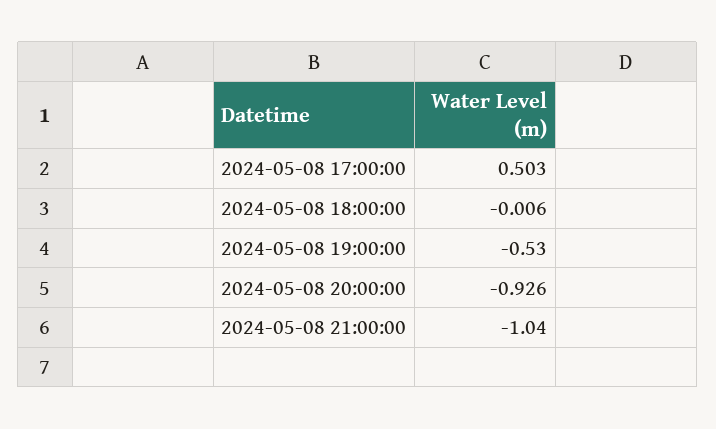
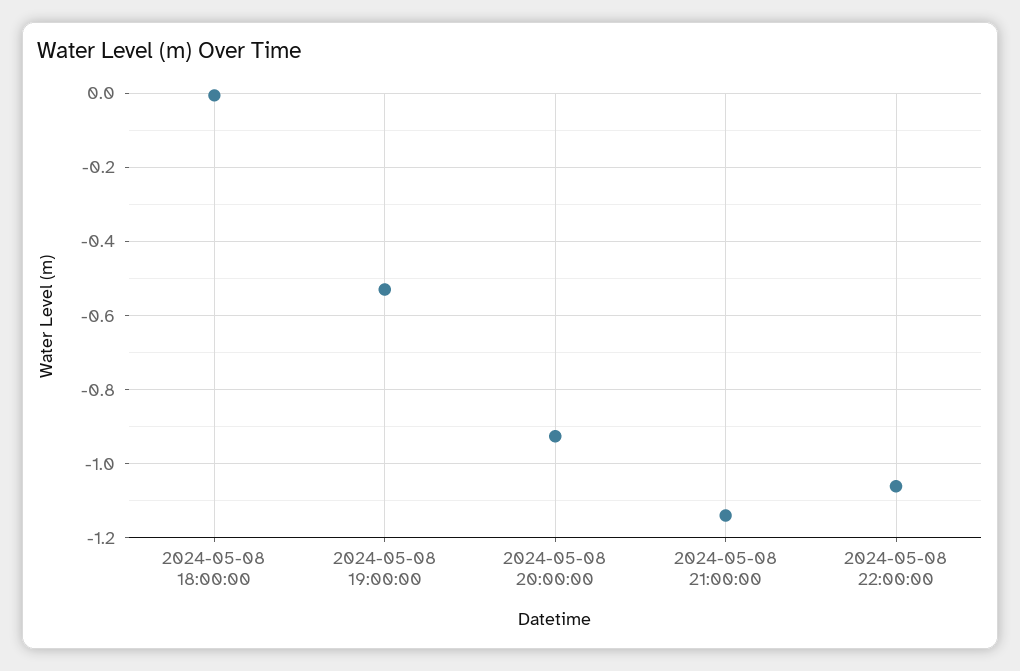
2024-05-08 17:00:00: 0.503 -> none
2024-05-08 21:00:00: -1.04 -> -1.14
2024-05-08 22:00:00: none -> -1.06

